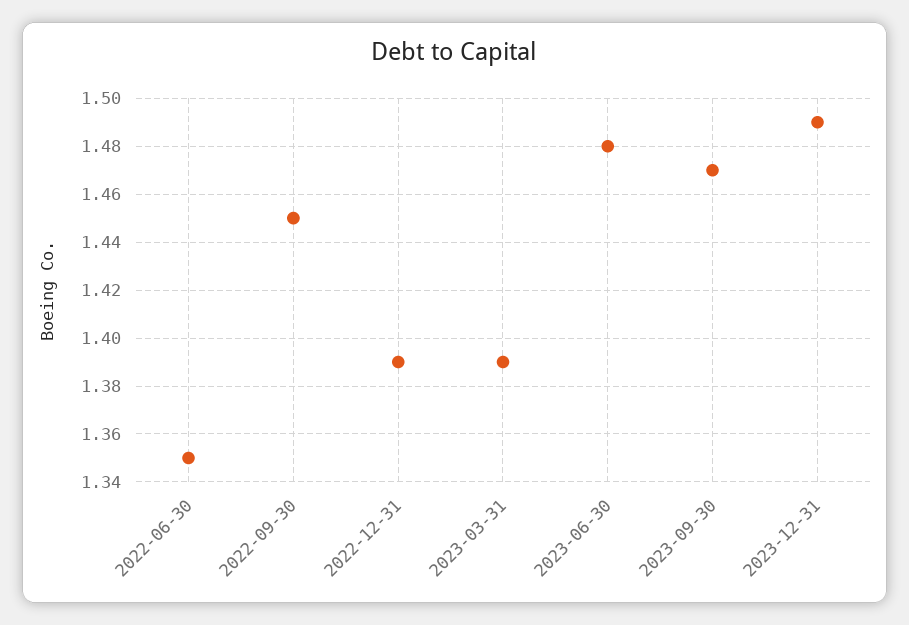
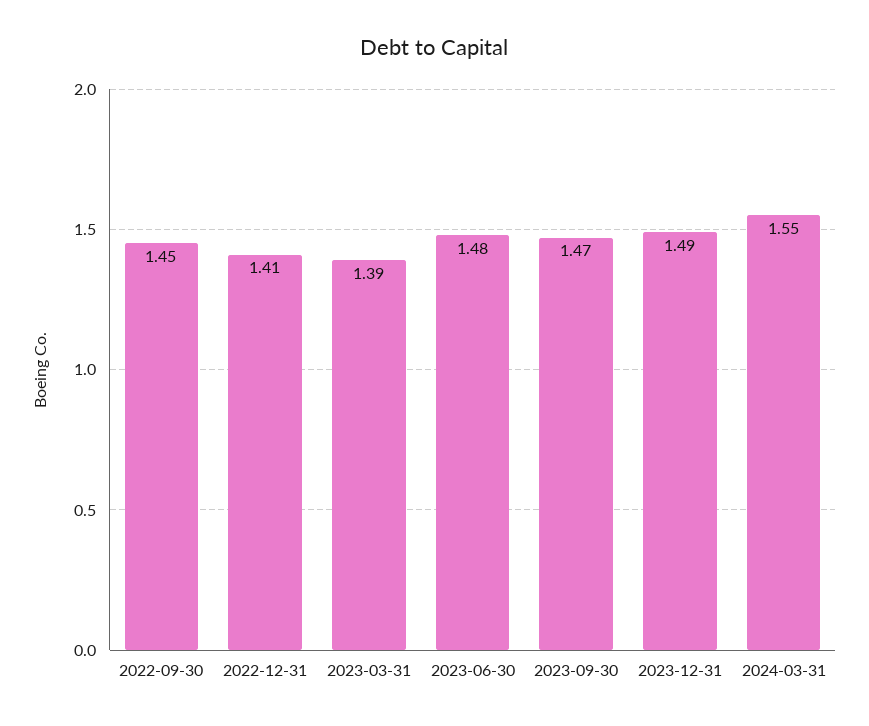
2022-06-30: 1.35 -> none
2022-12-31: 1.39 -> 1.41
2024-03-31: none -> 1.55

